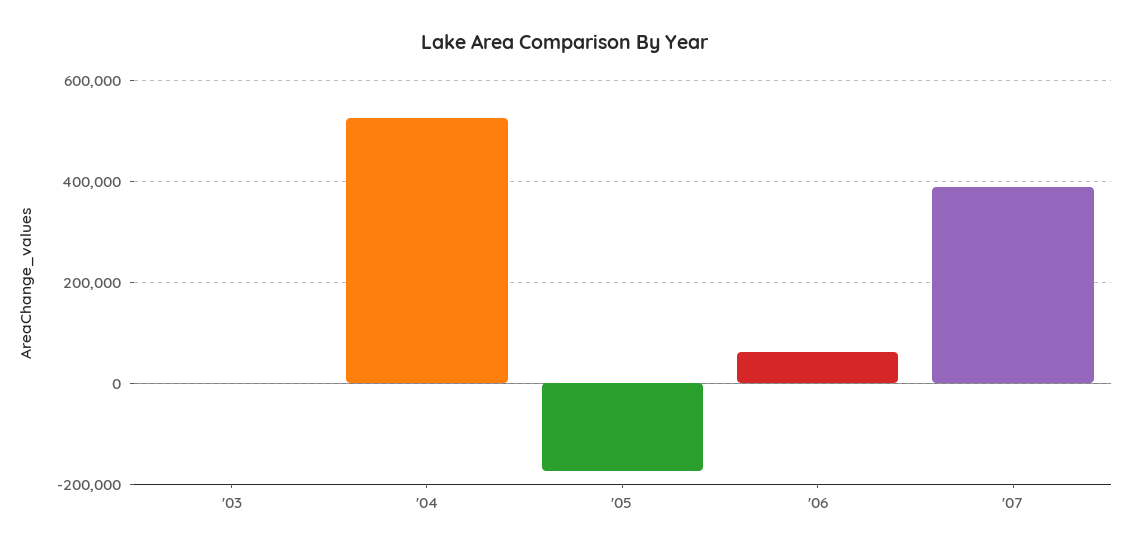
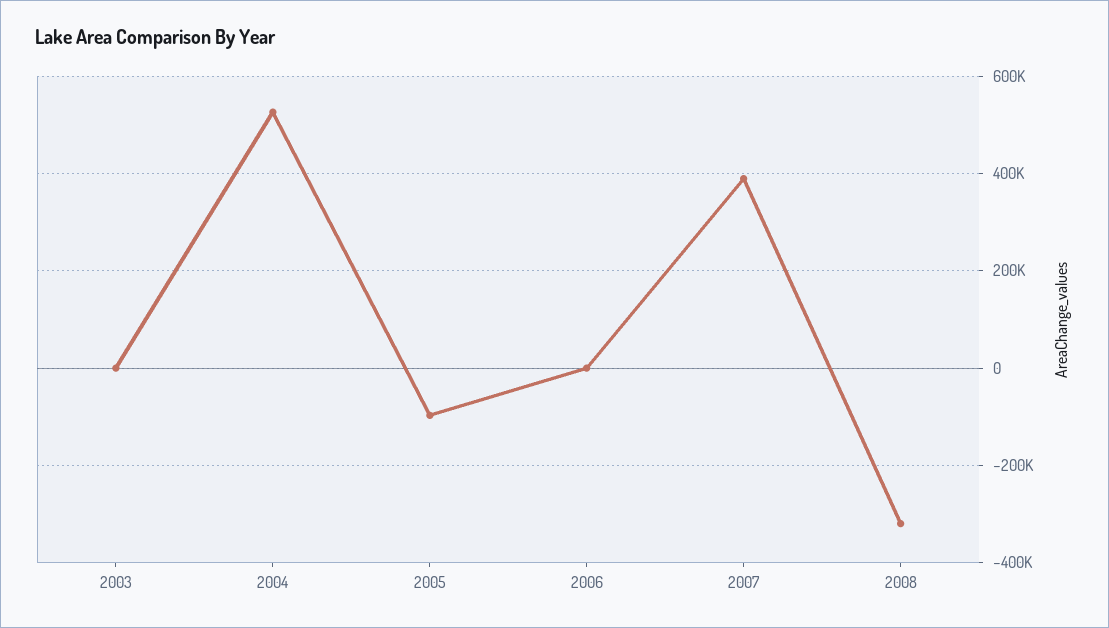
'05: -180000 -> -100000
'06: 60000 -> 0
2008: none -> -320000

